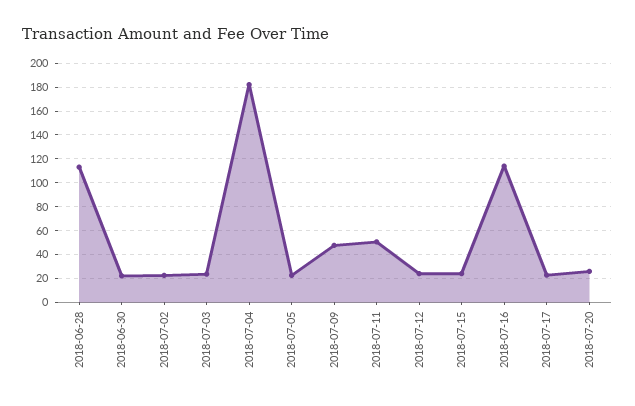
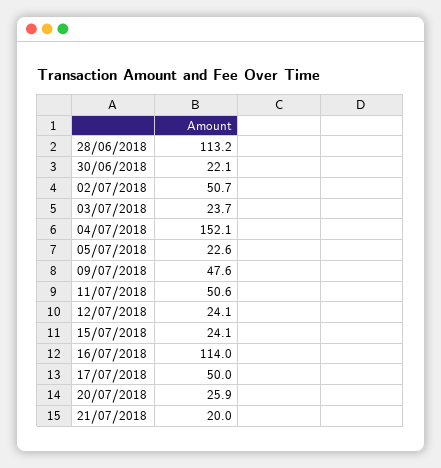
2018-07-02: 20 -> 50.7
2018-07-04: 180 -> 152.1
2018-07-17: 20 -> 50
21/07/2018: none -> 20

